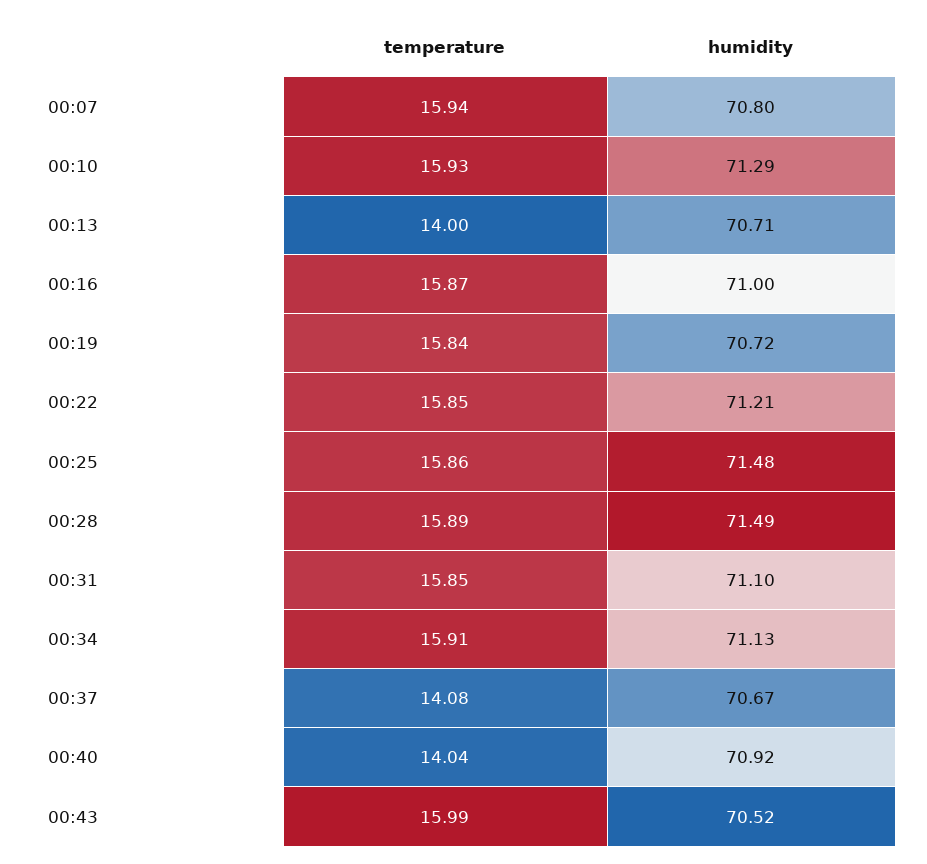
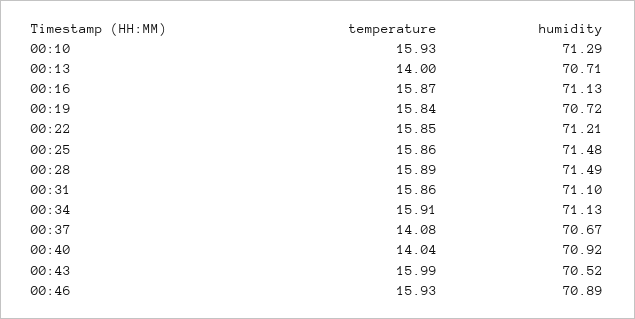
temperature, 00:07: 15.94 -> none
humidity, 00:07: 70.8 -> none
humidity, 00:16: 71 -> 71.13
temperature, 00:31: 15.85 -> 15.86
temperature, 00:46: none -> 15.93
humidity, 00:46: none -> 70.89

